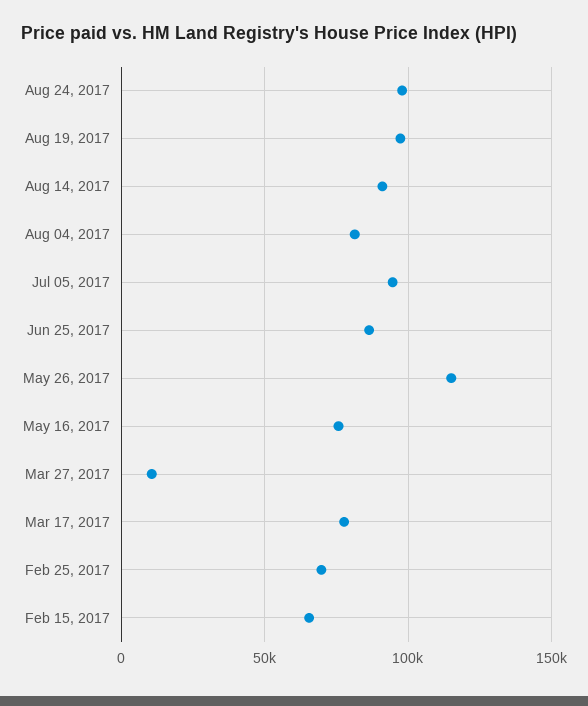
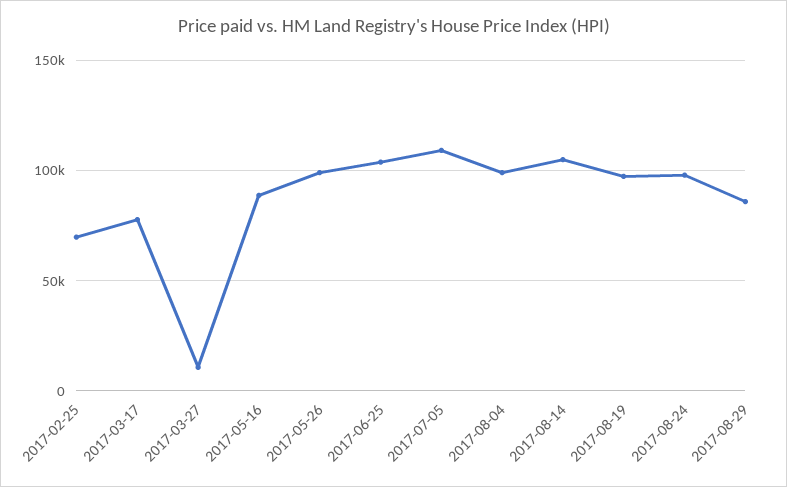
Aug 14, 2017: 90000 -> 105000
Aug 04, 2017: 80000 -> 100000
Jul 05, 2017: 95000 -> 110000
Jun 25, 2017: 85000 -> 105000
May 26, 2017: 115000 -> 100000
May 16, 2017: 75000 -> 90000
Feb 15, 2017: 65000 -> none
2017-08-29: none -> 85000

